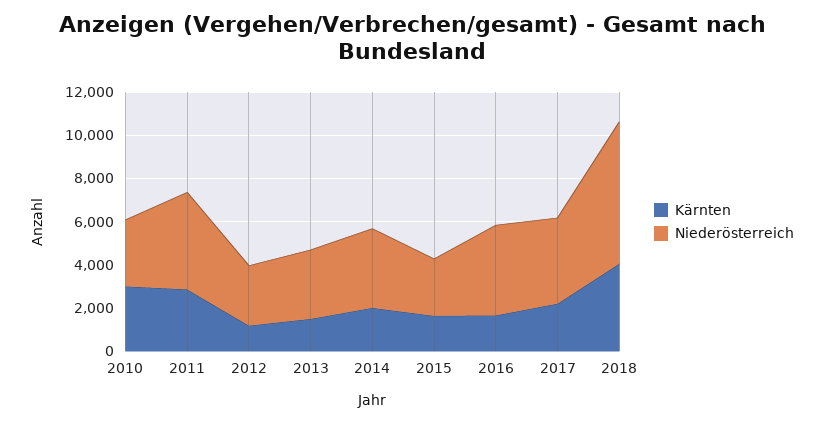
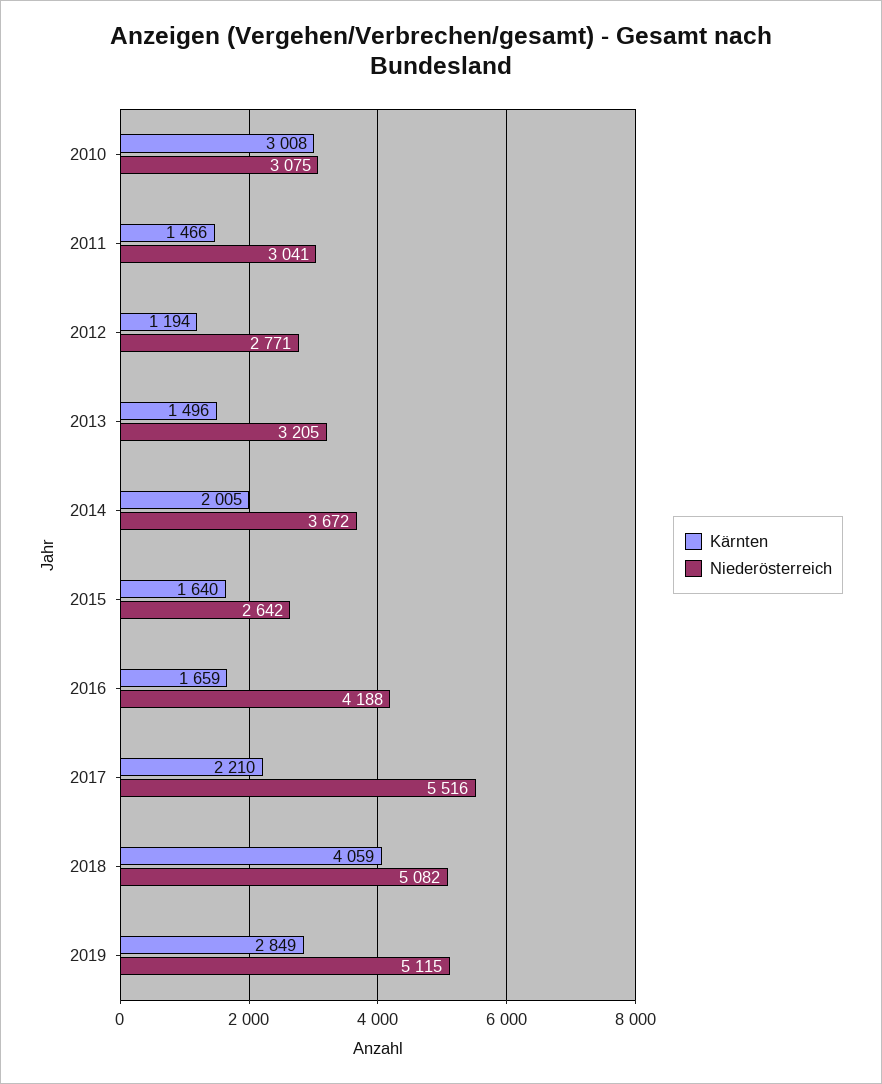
Kärnten, 2011: 3000 -> 1466
Niederösterreich, 2011: 4500 -> 3041
Niederösterreich, 2017: 4000 -> 5516
Niederösterreich, 2018: 6500 -> 5082
Kärnten, 2019: none -> 2849
Niederösterreich, 2019: none -> 5115

